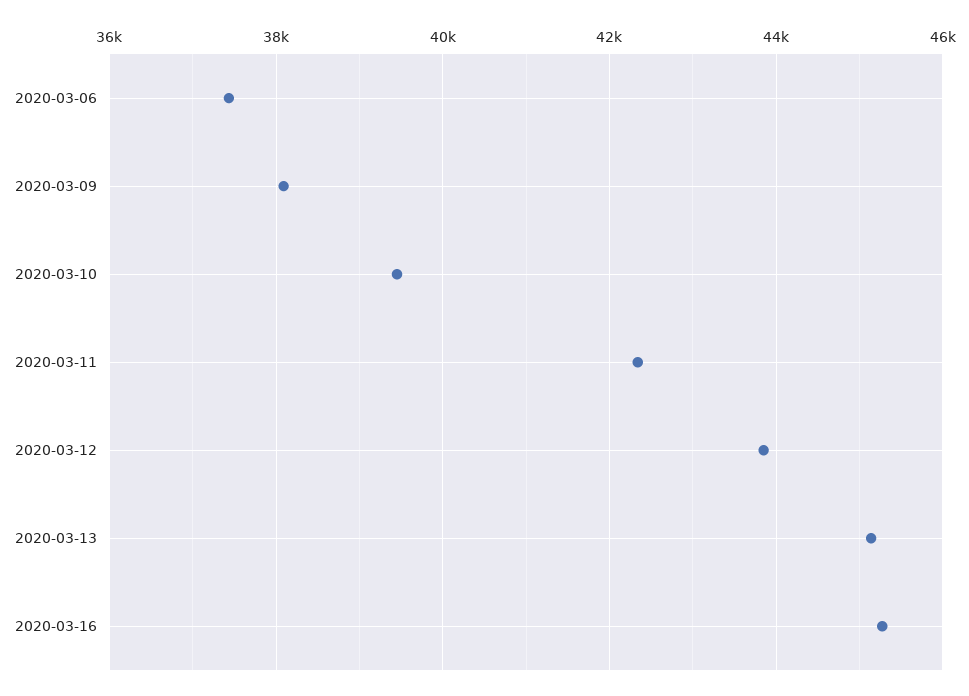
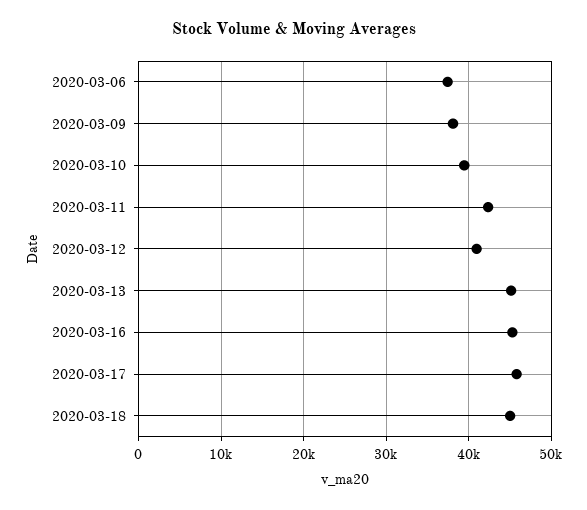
2020-03-12: 43800 -> 41000
2020-03-17: none -> 46000
2020-03-18: none -> 45000

